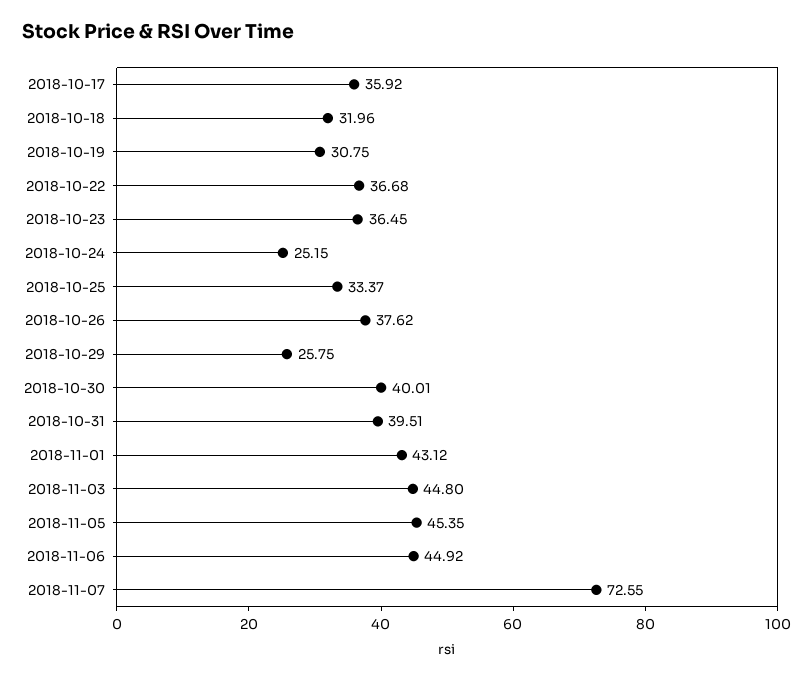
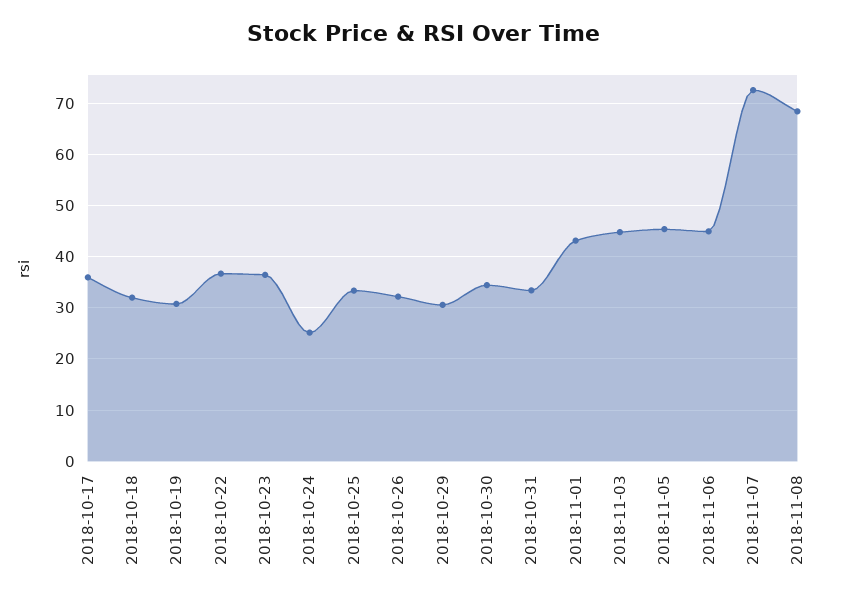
2018-10-26: 37.62 -> 32
2018-10-29: 25.75 -> 30
2018-10-30: 40.01 -> 34
2018-10-31: 39.51 -> 34
2018-11-08: none -> 68

